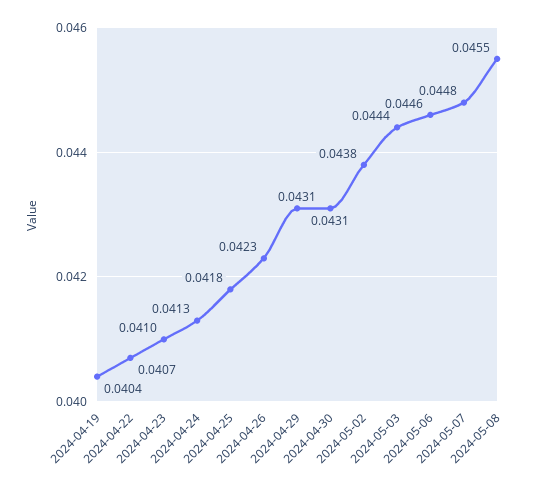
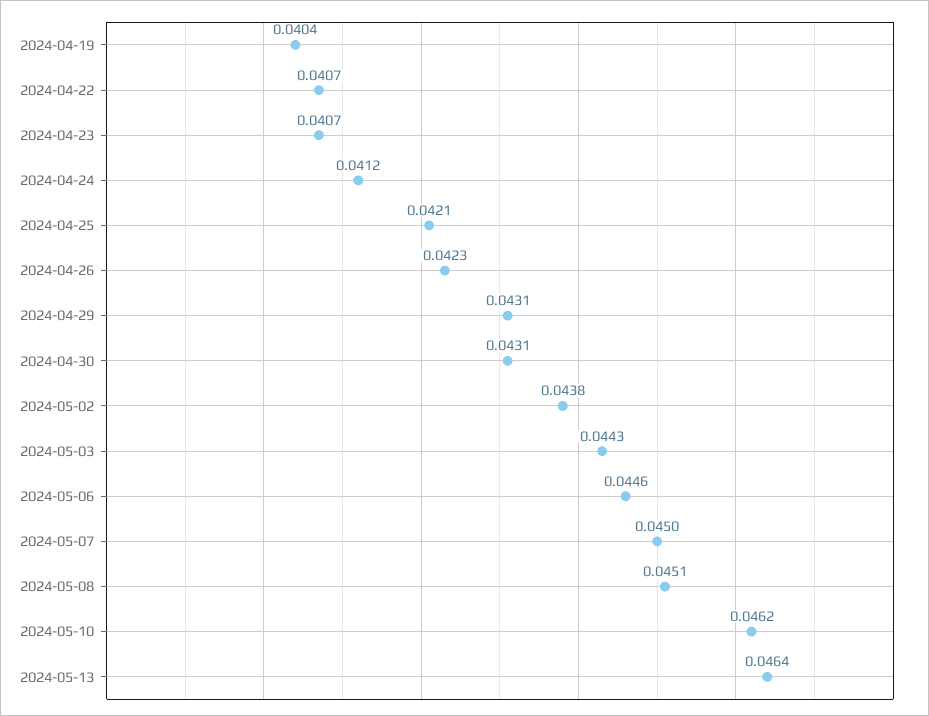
2024-04-23: 0.041 -> 0.0407
2024-04-24: 0.0413 -> 0.0412
2024-04-25: 0.0418 -> 0.0421
2024-05-03: 0.0444 -> 0.0443
2024-05-07: 0.0448 -> 0.045
2024-05-08: 0.0455 -> 0.0451
2024-05-10: none -> 0.0462
2024-05-13: none -> 0.0464

